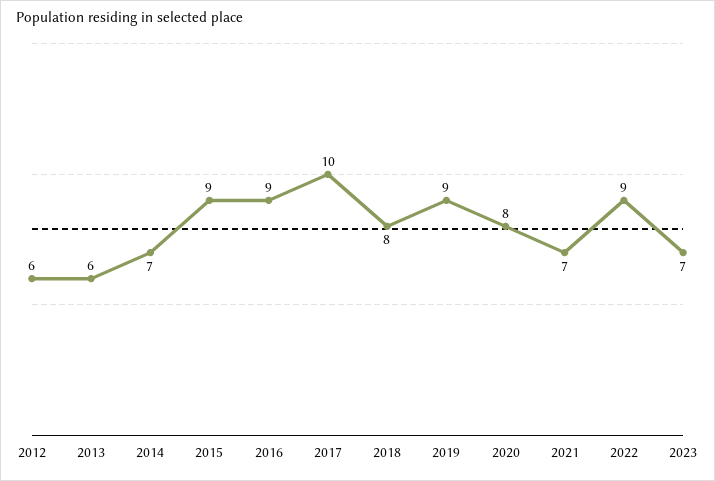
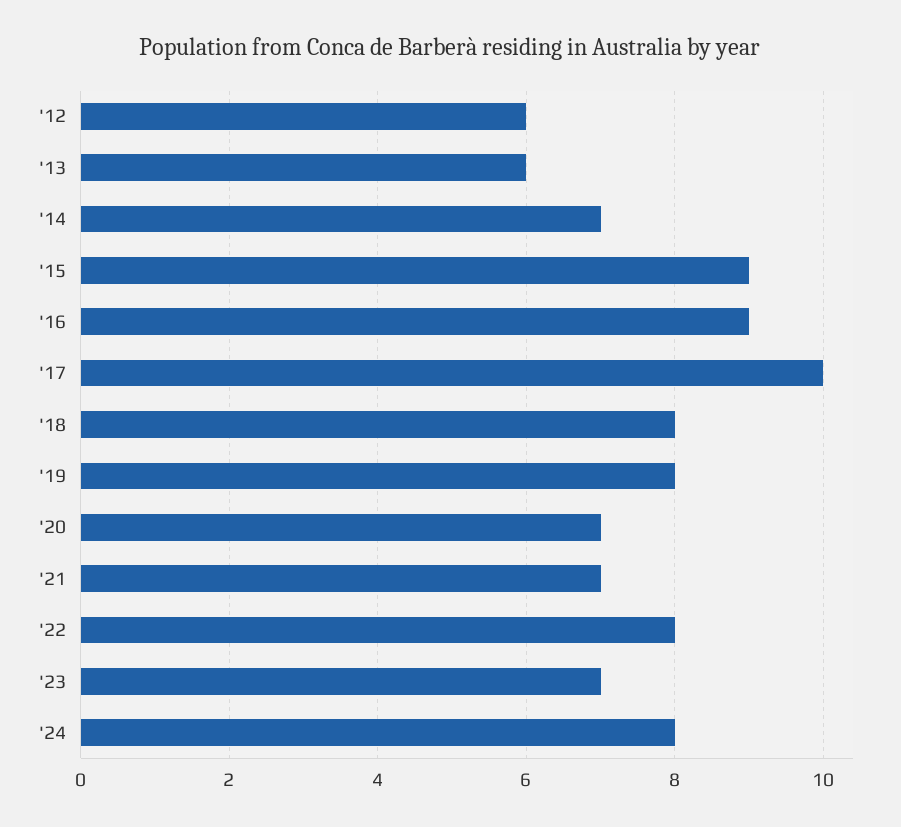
2019: 9 -> 8
2020: 8 -> 7
2022: 9 -> 8
'24: none -> 8

